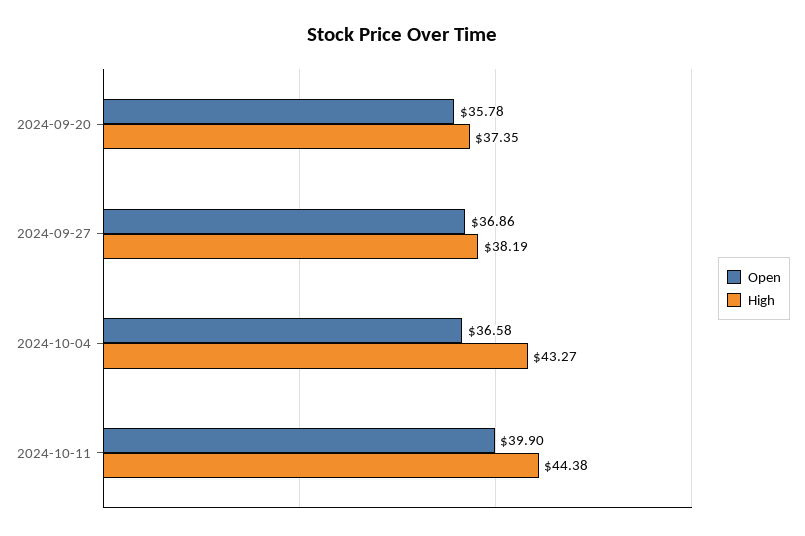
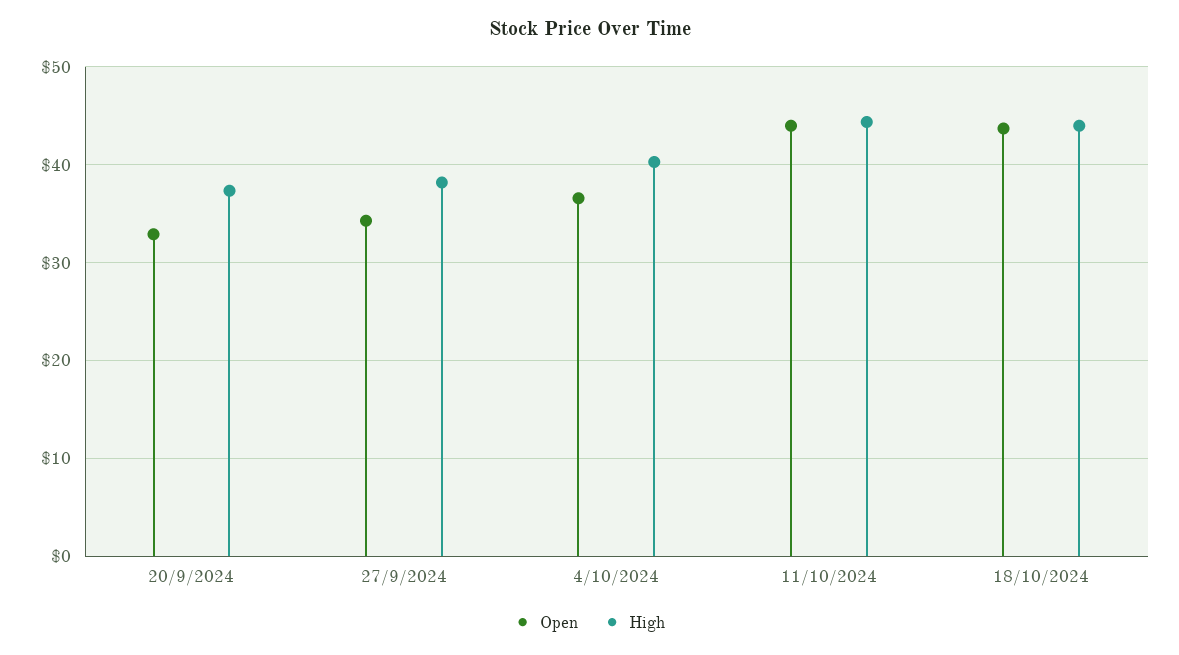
Open, 2024-09-20: 35.78 -> 33
Open, 2024-09-27: 36.86 -> 34
High, 2024-10-04: 43.27 -> 40
Open, 2024-10-11: 39.9 -> 44
Open, 18/10/2024: none -> 44
High, 18/10/2024: none -> 44

